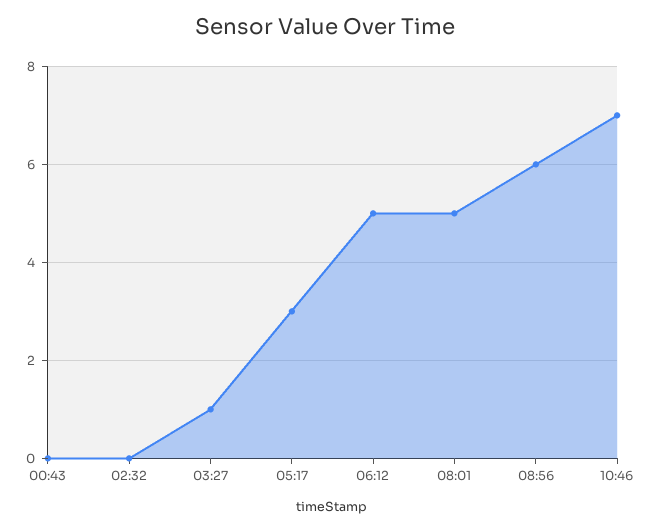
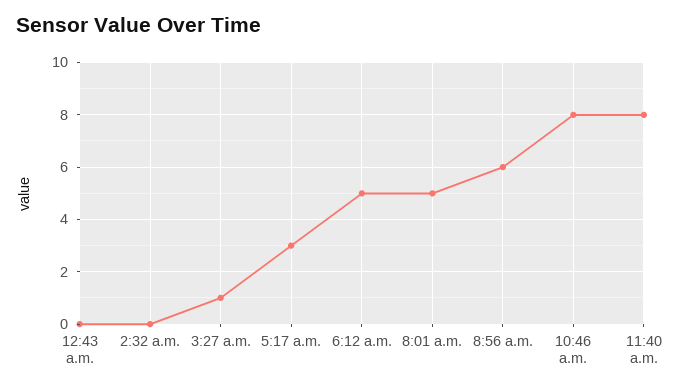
10:46: 7 -> 8
11:40 a.m.: none -> 8

